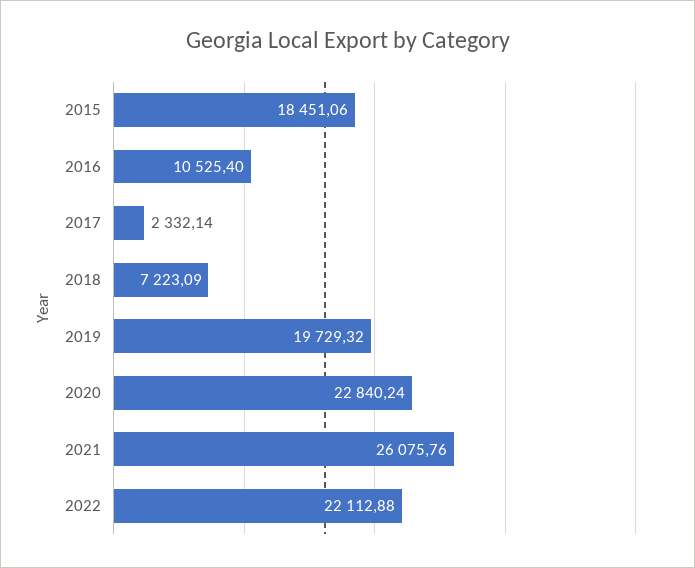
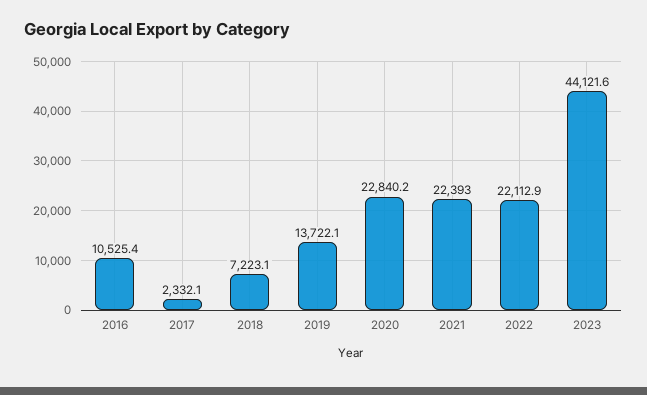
2015: 18451.06 -> none
2019: 19729.32 -> 13722.1
2021: 26075.76 -> 22393
2023: none -> 44121.6

